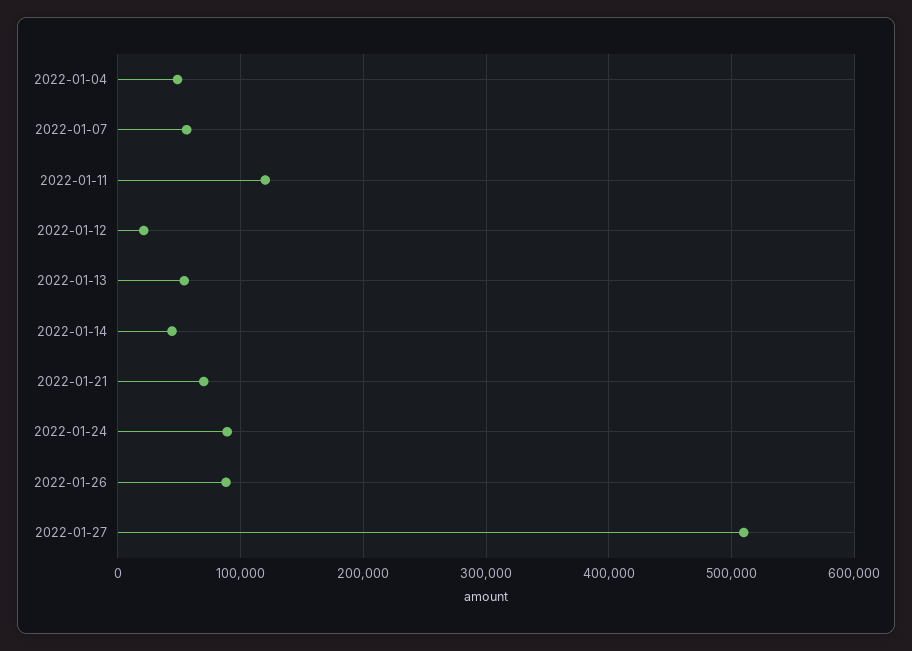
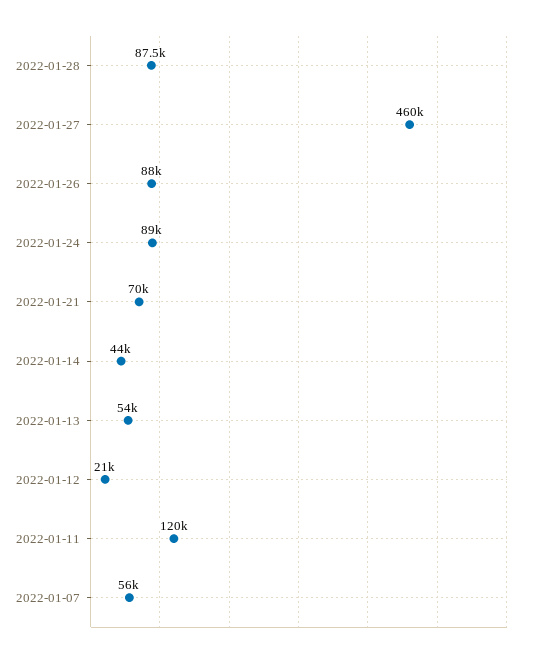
2022-01-04: 50000 -> none
2022-01-27: 510000 -> 460000
2022-01-28: none -> 87500

